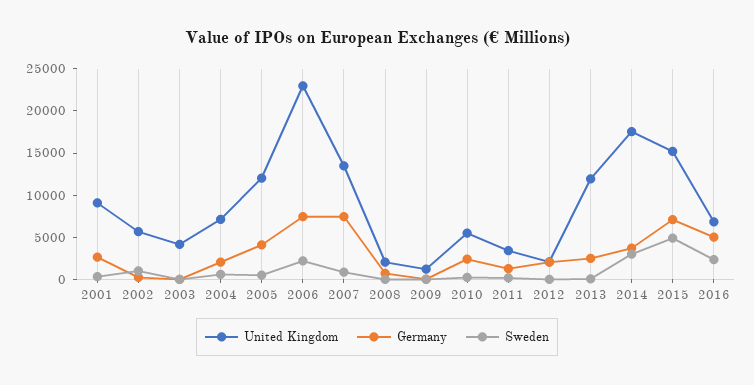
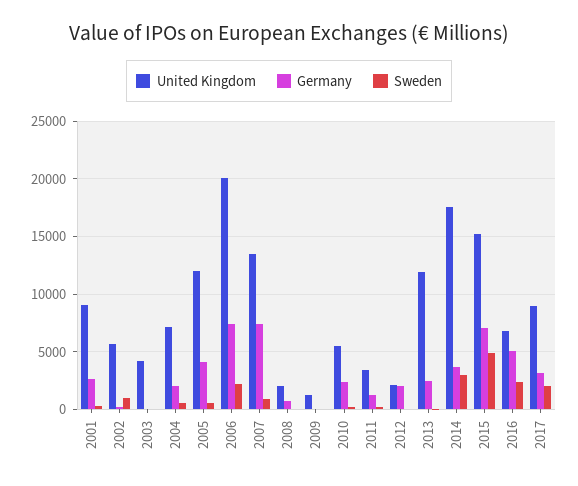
United Kingdom, 2006: 23000 -> 20000
United Kingdom, 2017: none -> 9000
Germany, 2017: none -> 3000
Sweden, 2017: none -> 2000

